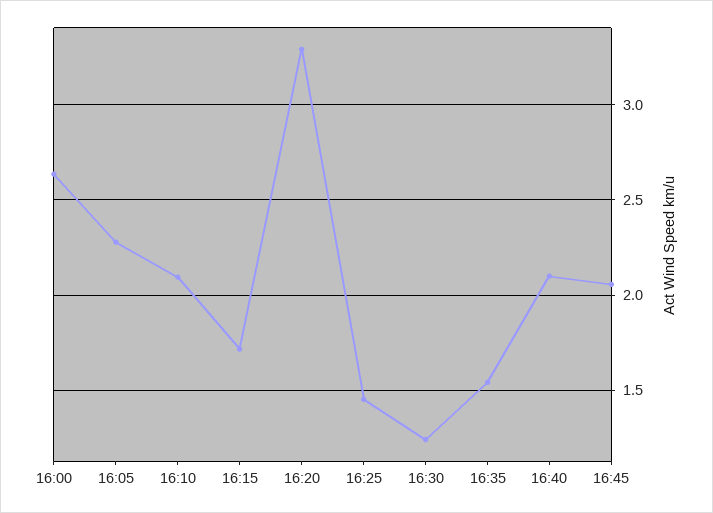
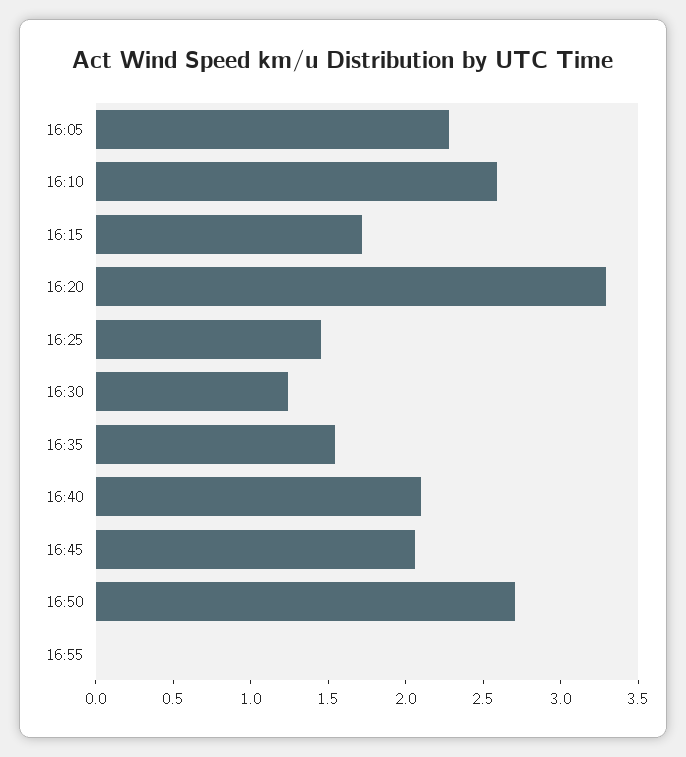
16:00: 2.65 -> none
16:10: 2.1 -> 2.6
16:50: none -> 2.7
16:55: none -> 0

